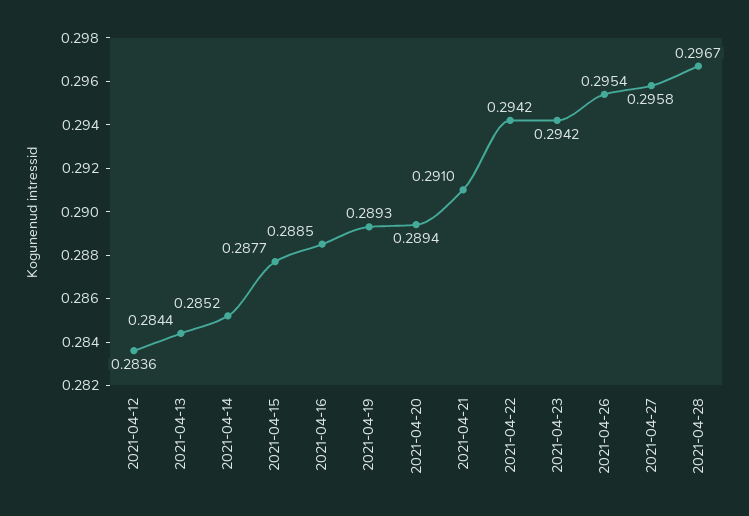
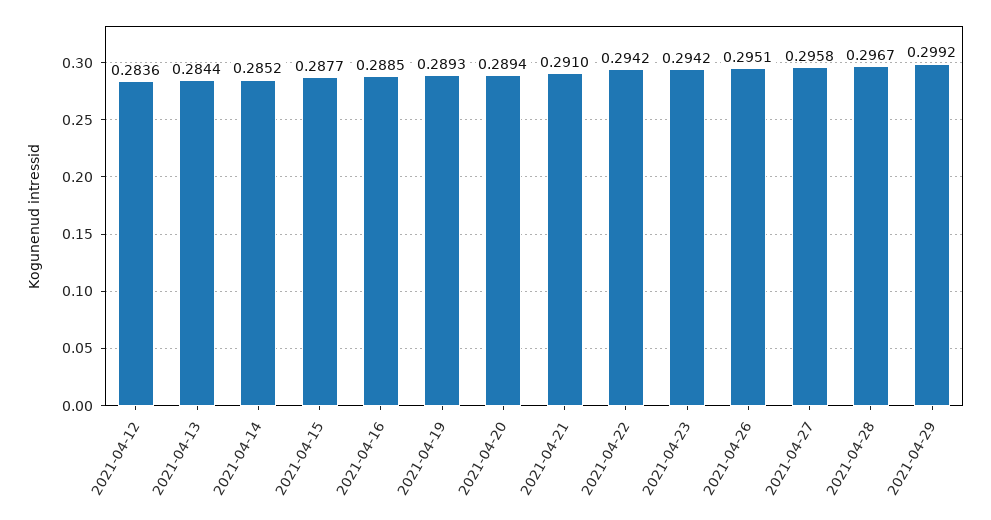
2021-04-26: 0.2954 -> 0.2951
2021-04-29: none -> 0.2992

